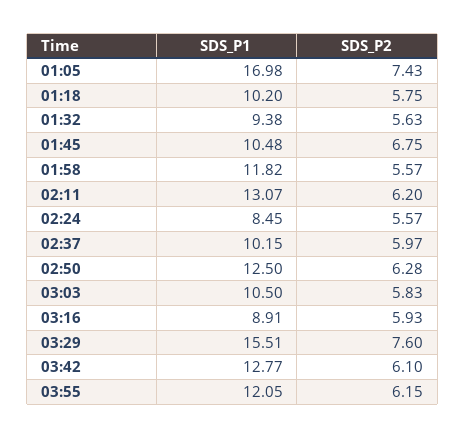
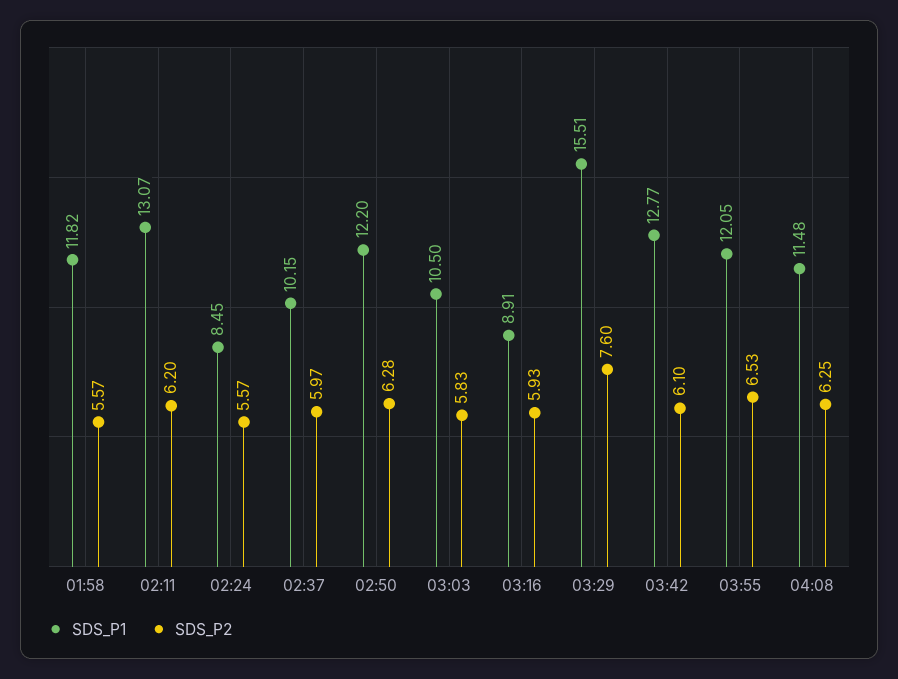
SDS_P1, 01:05: 16.98 -> none
SDS_P2, 01:05: 7.43 -> none
SDS_P1, 01:18: 10.2 -> none
SDS_P2, 01:18: 5.75 -> none
SDS_P1, 01:32: 9.38 -> none
SDS_P2, 01:32: 5.63 -> none
SDS_P1, 01:45: 10.48 -> none
SDS_P2, 01:45: 6.75 -> none
SDS_P1, 02:50: 12.5 -> 12.2
SDS_P2, 03:55: 6.15 -> 6.53
SDS_P1, 04:08: none -> 11.48
SDS_P2, 04:08: none -> 6.25

